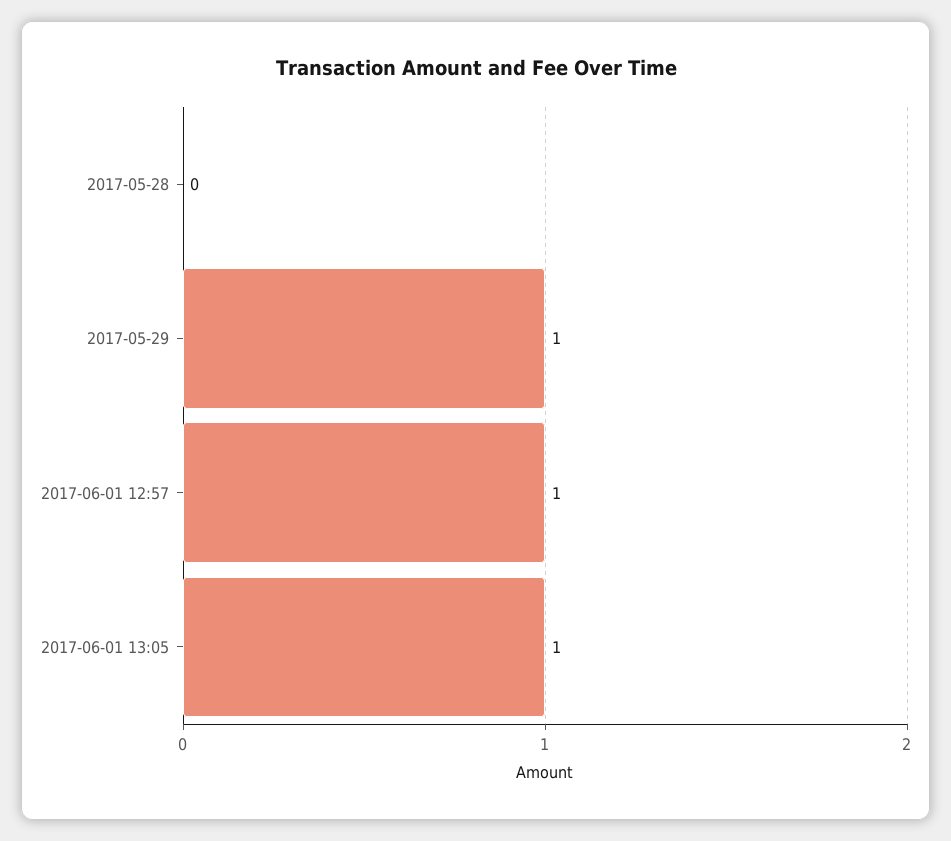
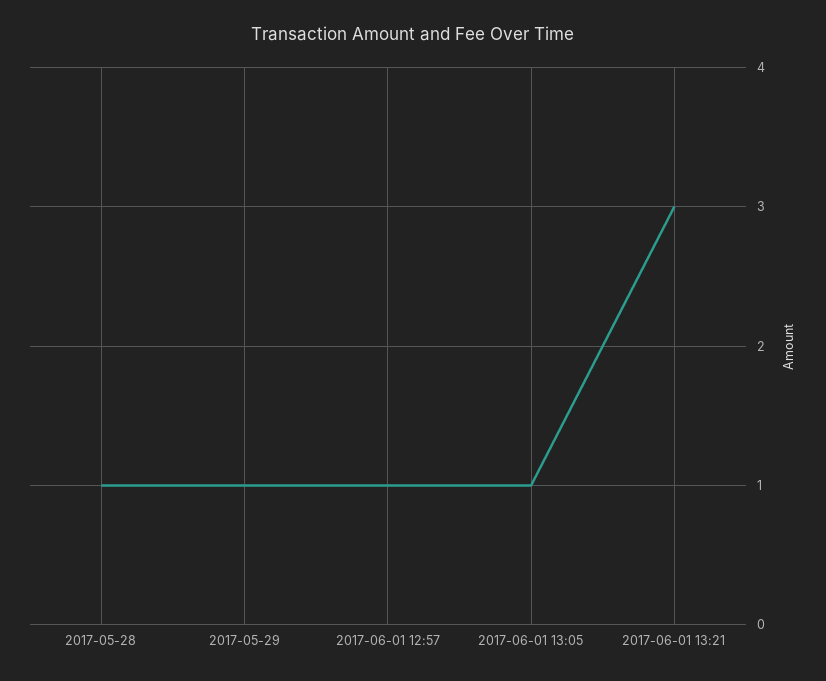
2017-05-28: 0 -> 1
2017-06-01 13:21: none -> 3

